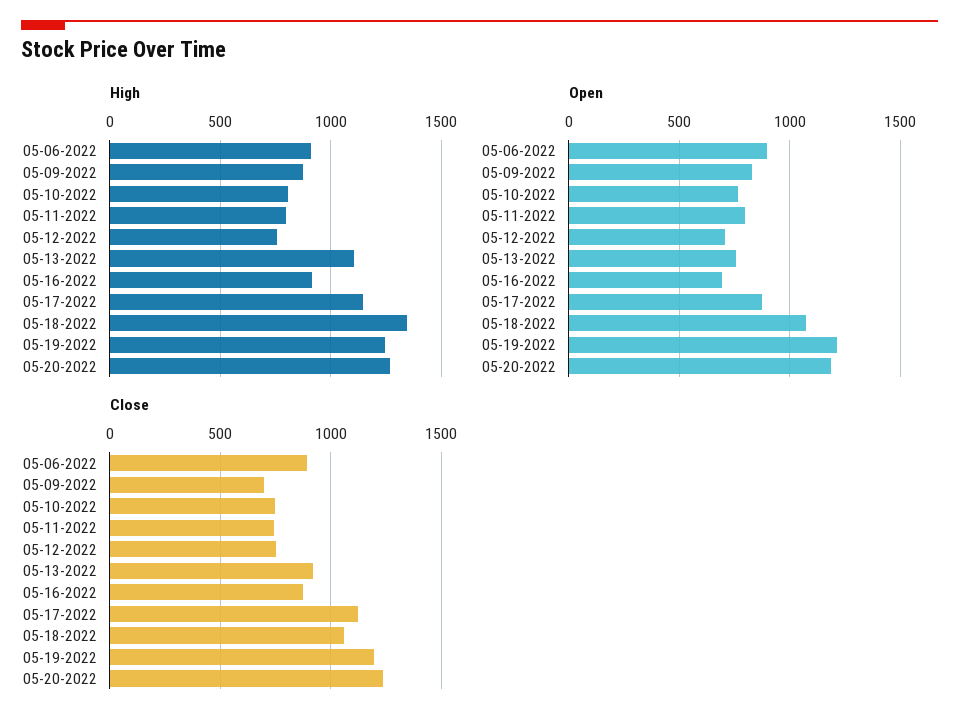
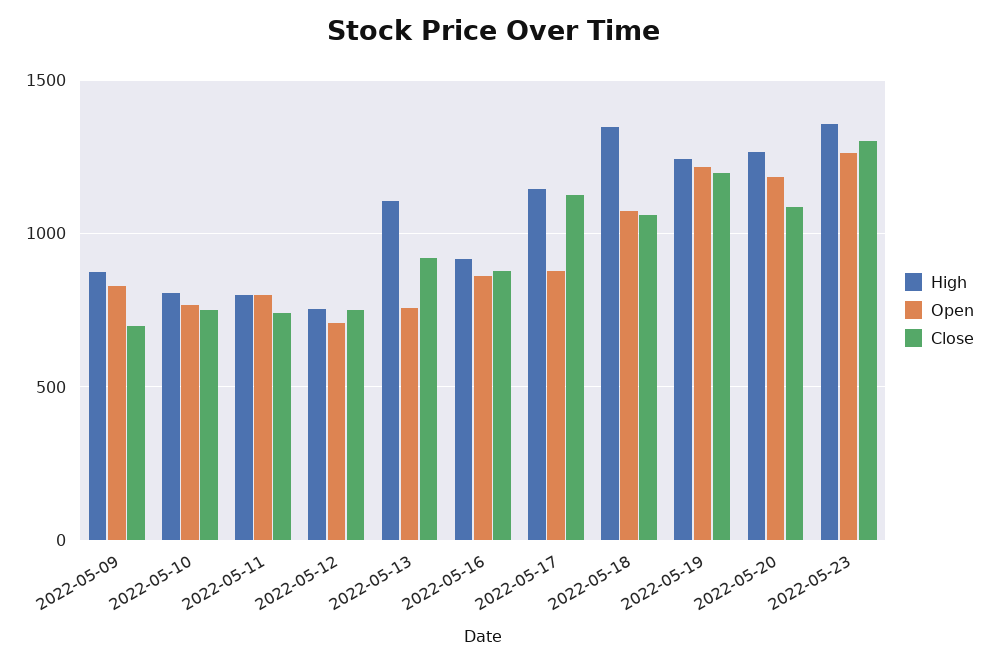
High, 05-06-2022: 900 -> none
Open, 05-06-2022: 900 -> none
Open, 05-16-2022: 700 -> 850
Close, 05-06-2022: 900 -> none
Close, 05-20-2022: 1250 -> 1100
High, 2022-05-23: none -> 1350
Open, 2022-05-23: none -> 1250
Close, 2022-05-23: none -> 1300

